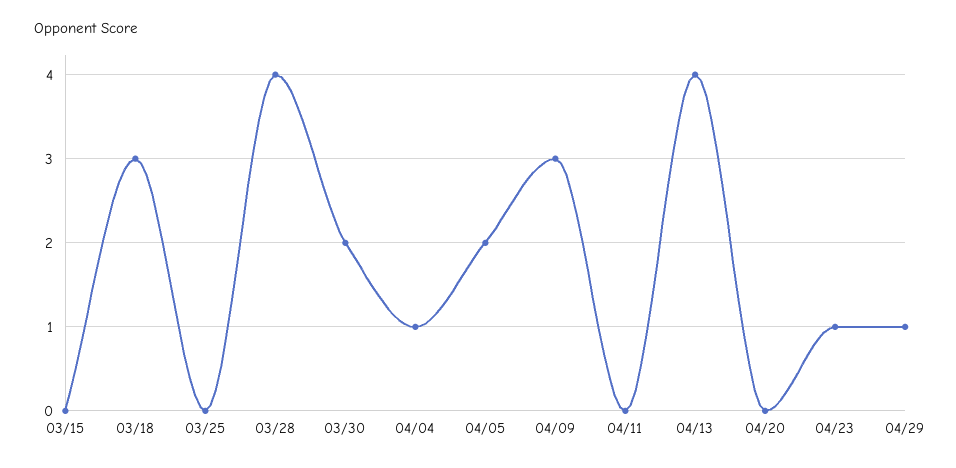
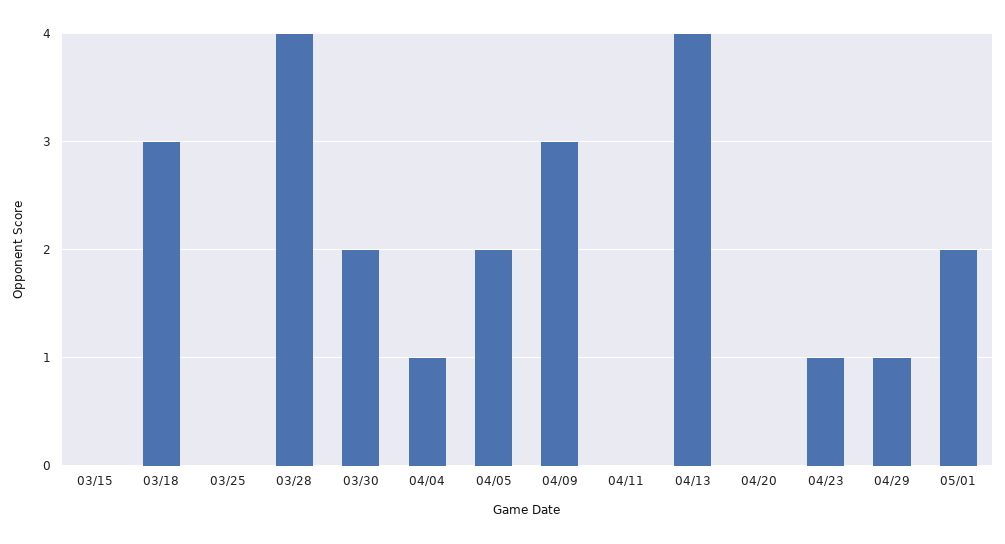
05/01: none -> 2

